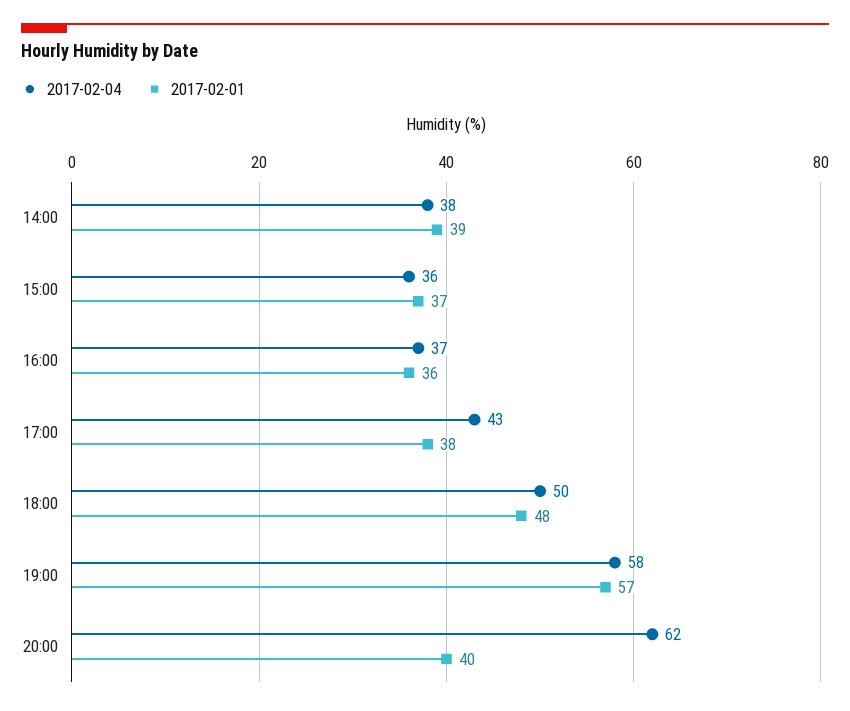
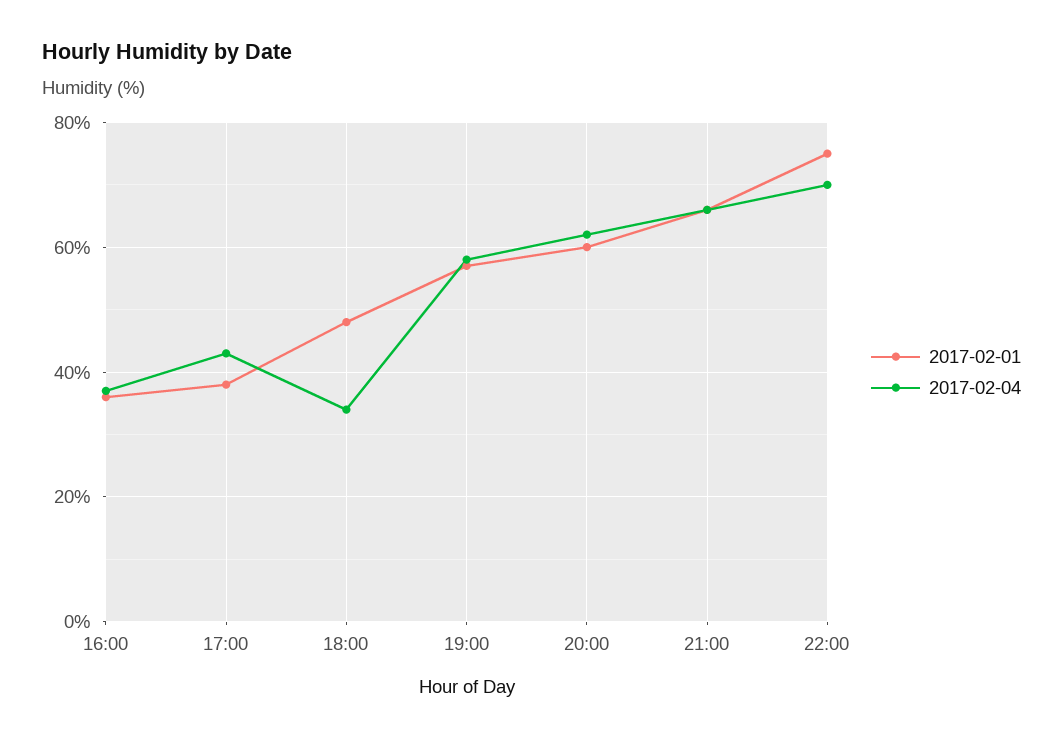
2017-02-04, 14:00: 38 -> none
2017-02-01, 14:00: 39 -> none
2017-02-04, 15:00: 36 -> none
2017-02-01, 15:00: 37 -> none
2017-02-04, 18:00: 50 -> 35
2017-02-01, 20:00: 40 -> 60
2017-02-01, 21:00: none -> 65
2017-02-04, 21:00: none -> 65
2017-02-01, 22:00: none -> 75
2017-02-04, 22:00: none -> 70

